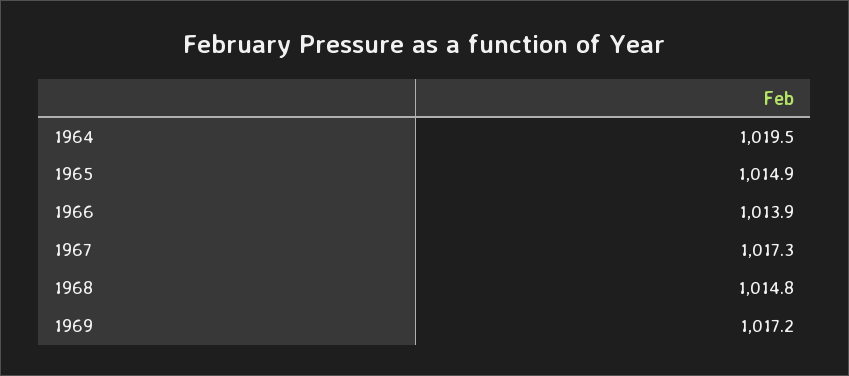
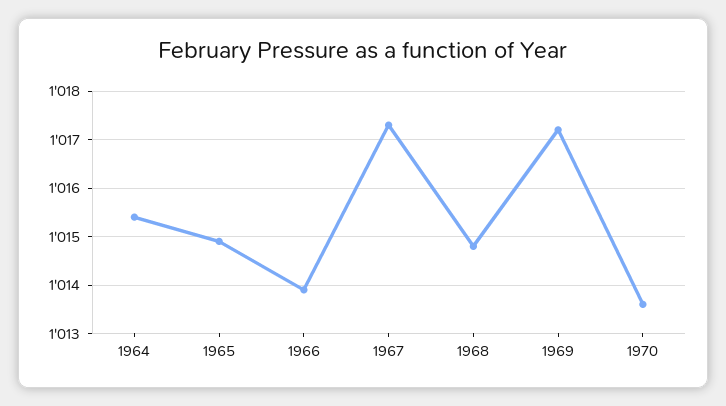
1964: 1019.5 -> 1015.5
1970: none -> 1013.5

